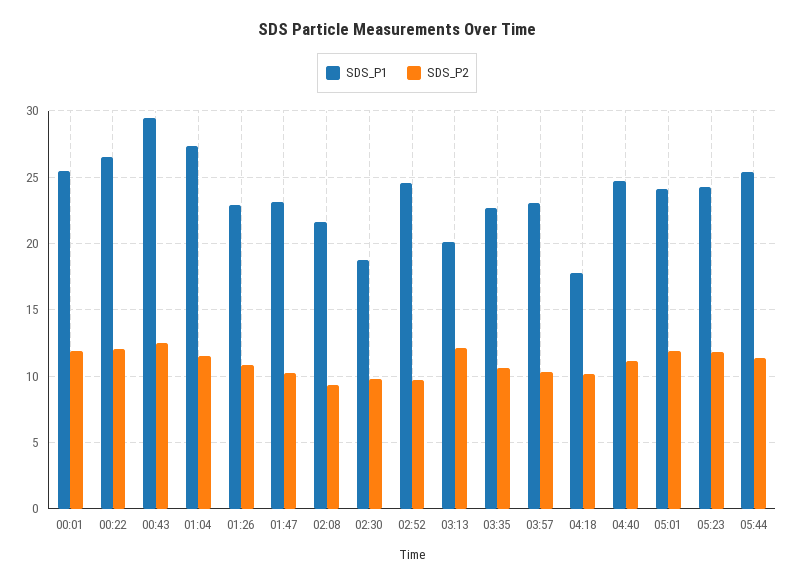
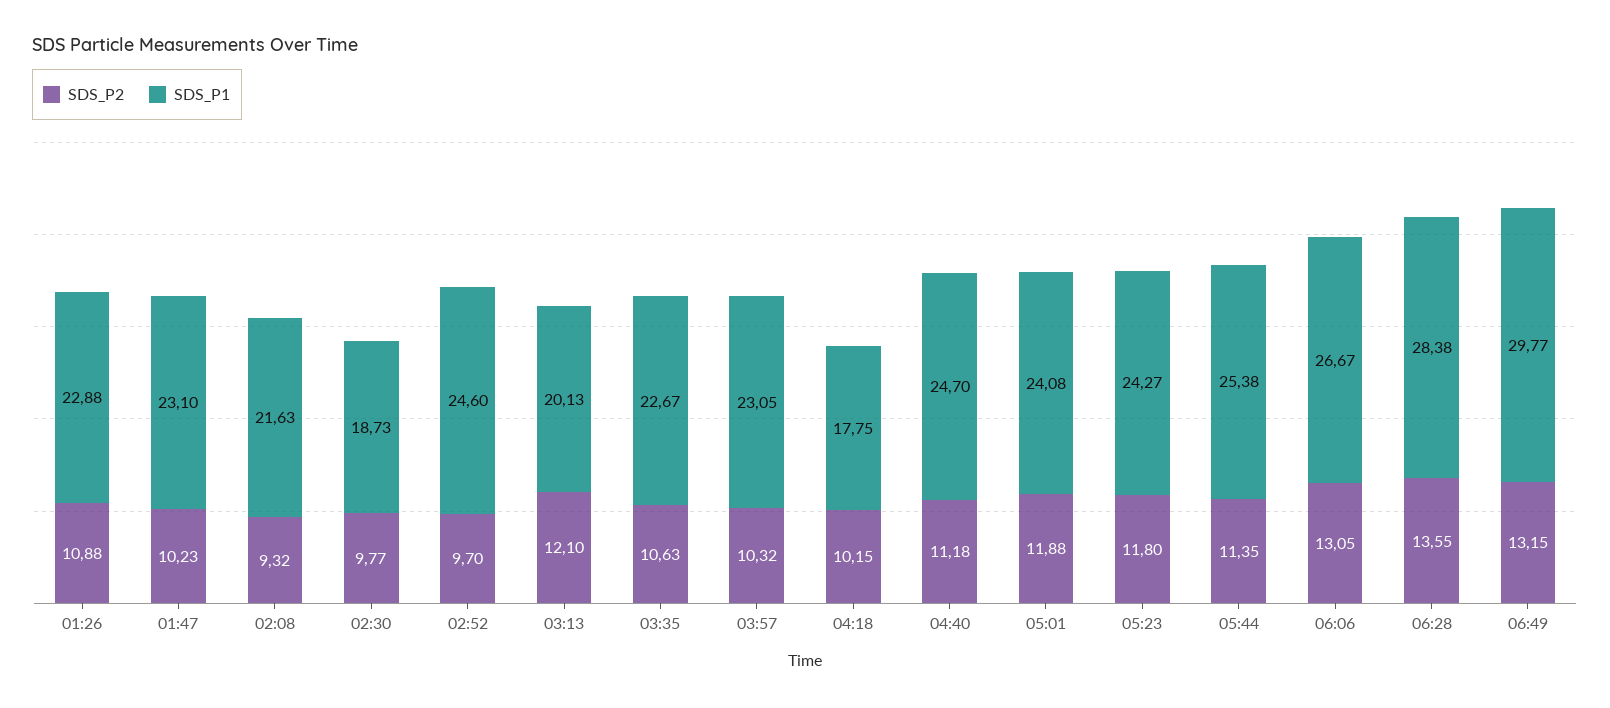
SDS_P1, 00:01: 25.5 -> none
SDS_P2, 00:01: 12 -> none
SDS_P1, 00:22: 26.5 -> none
SDS_P2, 00:22: 12 -> none
SDS_P1, 00:43: 29.5 -> none
SDS_P2, 00:43: 12.5 -> none
SDS_P1, 01:04: 27.5 -> none
SDS_P2, 01:04: 11.5 -> none
SDS_P2, 06:06: none -> 13.05
SDS_P1, 06:06: none -> 26.67
SDS_P2, 06:28: none -> 13.55
SDS_P1, 06:28: none -> 28.38
SDS_P2, 06:49: none -> 13.15
SDS_P1, 06:49: none -> 29.77

